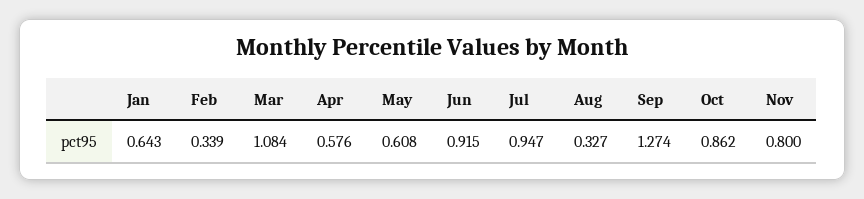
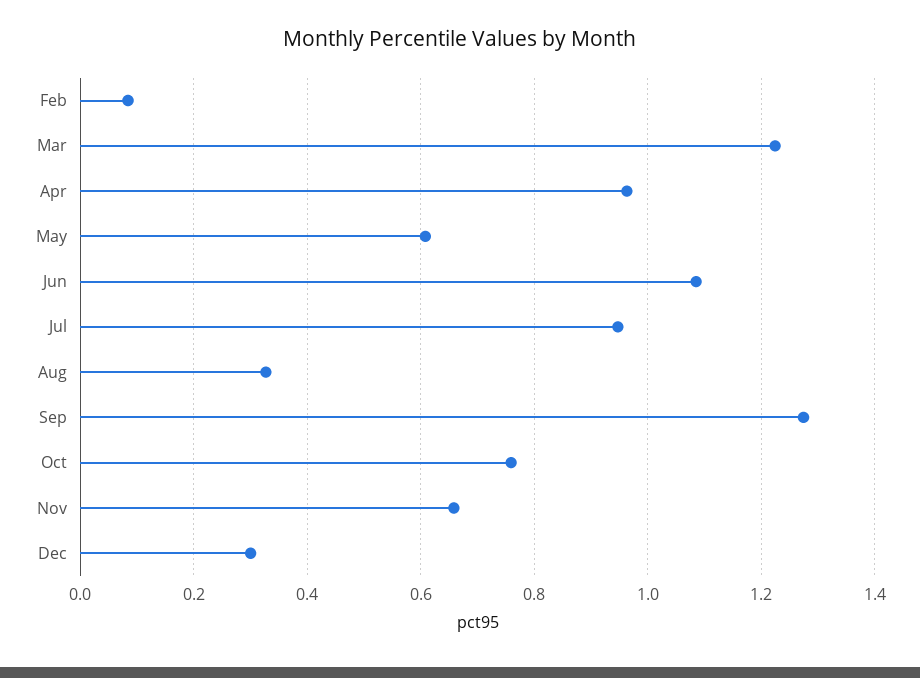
Jan: 0.643 -> none
Feb: 0.339 -> 0.08
Mar: 1.084 -> 1.22
Apr: 0.576 -> 0.96
Jun: 0.915 -> 1.08
Oct: 0.862 -> 0.76
Nov: 0.8 -> 0.66
Dec: none -> 0.3

